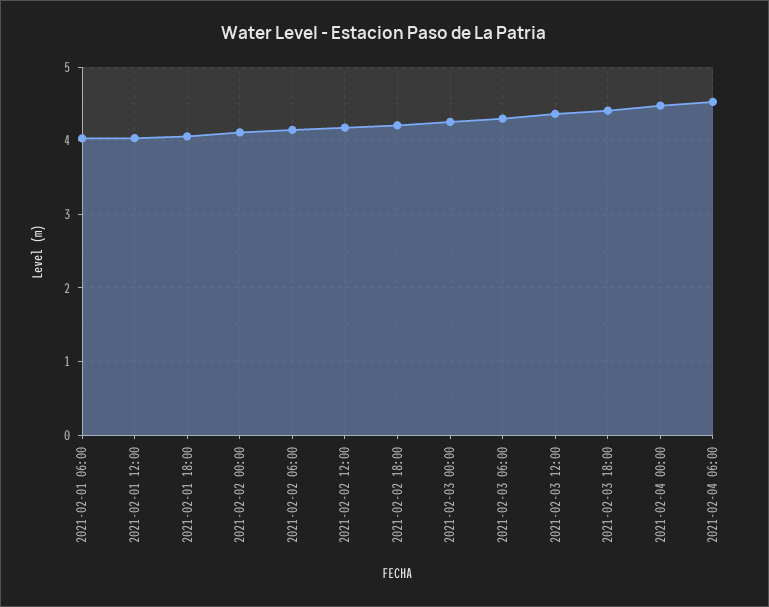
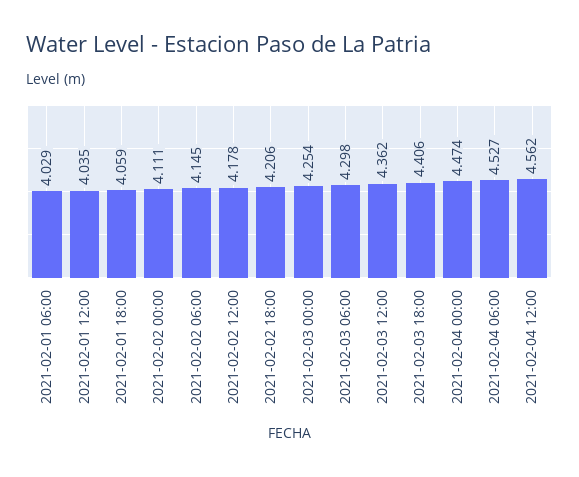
2021-02-04 12:00: none -> 4.562

